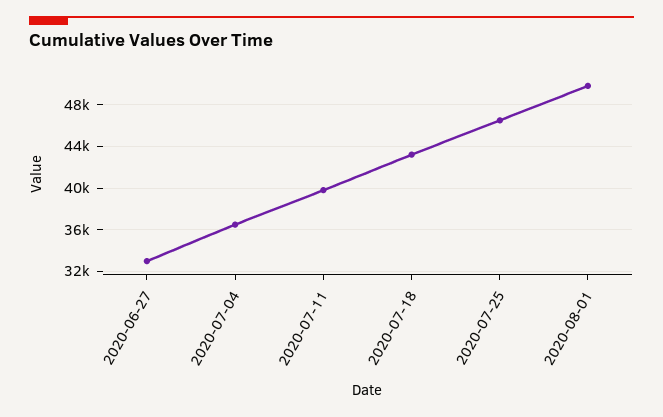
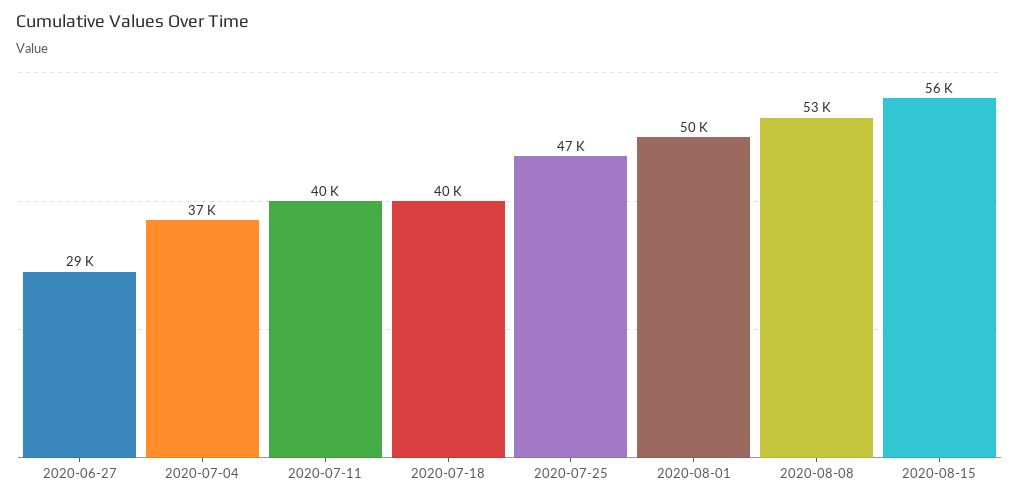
2020-06-27: 33000 -> 29000
2020-07-18: 43000 -> 40000
2020-08-08: none -> 53000
2020-08-15: none -> 56000

